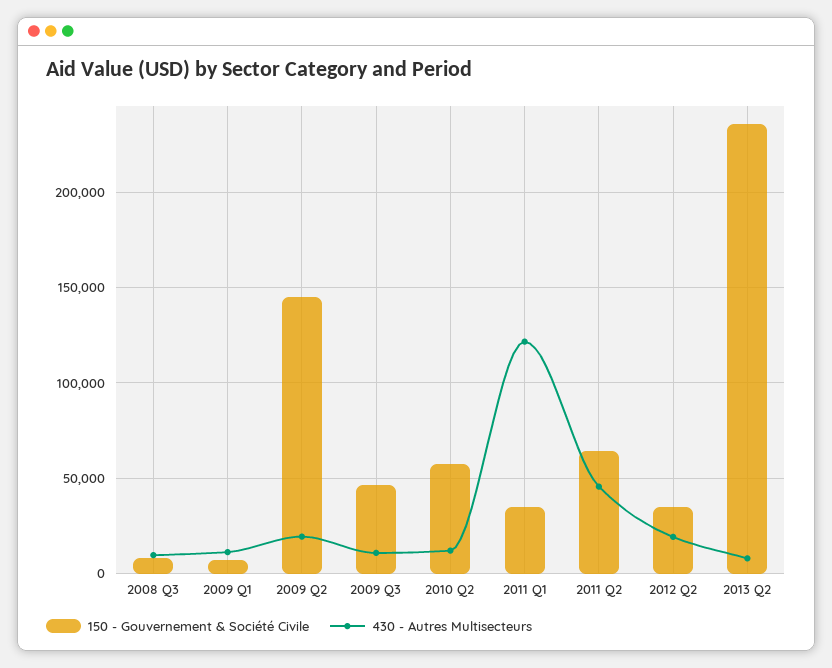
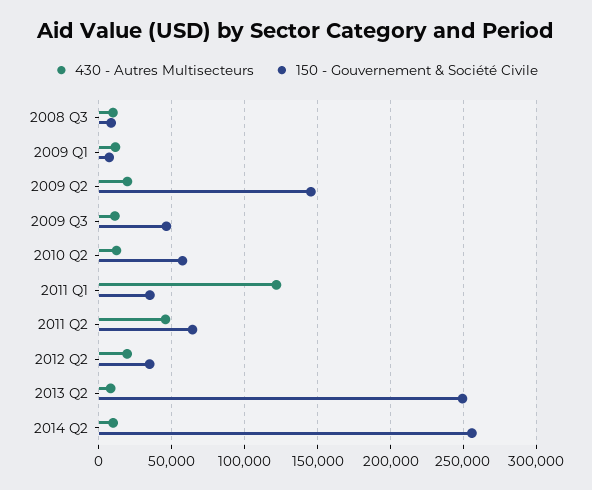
150 - Gouvernement & Société Civile, 2013 Q2: 235000 -> 250000
430 - Autres Multisecteurs, 2014 Q2: none -> 10000
150 - Gouvernement & Société Civile, 2014 Q2: none -> 255000

